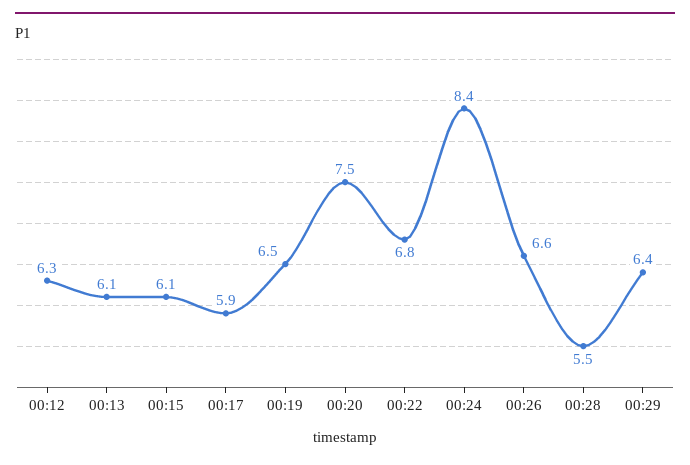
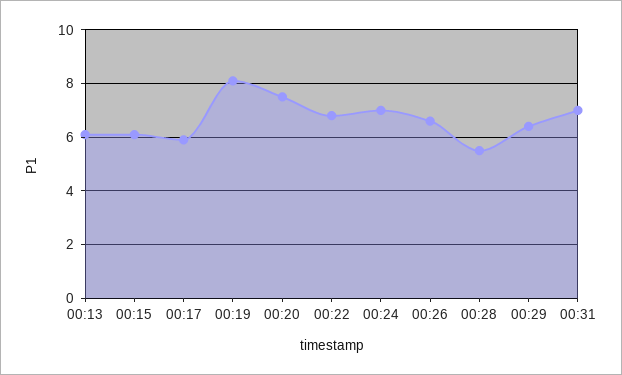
00:12: 6.3 -> none
00:19: 6.5 -> 8
00:24: 8.4 -> 7
00:31: none -> 7

